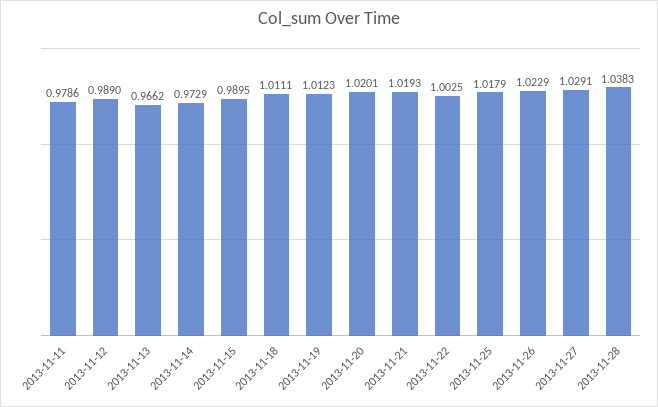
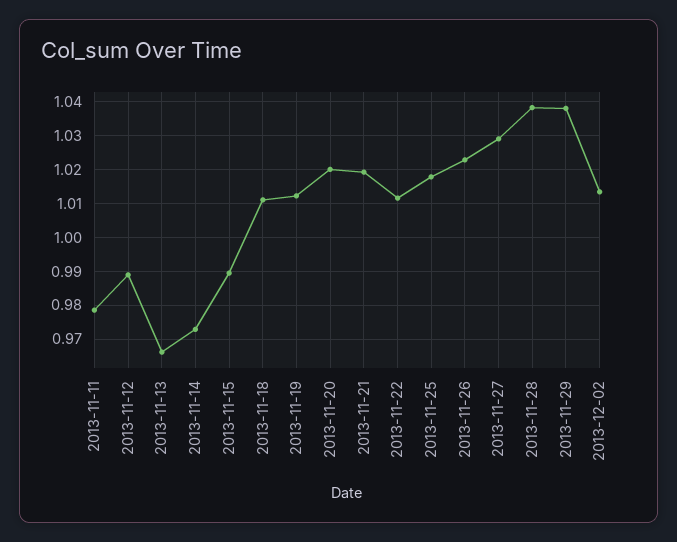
2013-11-22: 1.0025 -> 1.012
2013-11-29: none -> 1.038
2013-12-02: none -> 1.014

